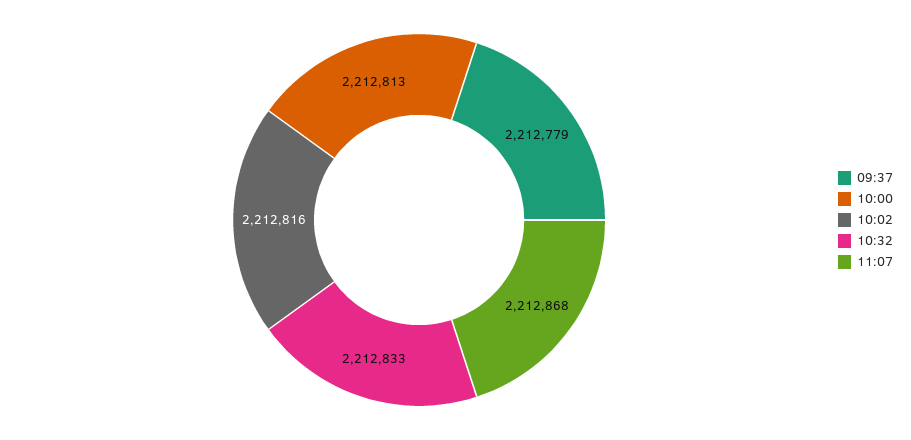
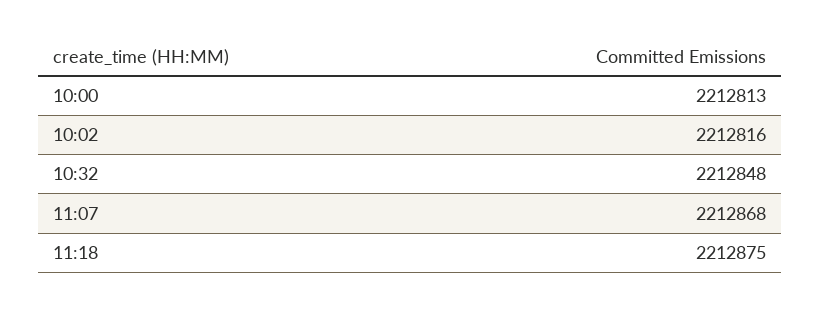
09:37: 2212779 -> none
10:32: 2212833 -> 2212848
11:18: none -> 2212875

